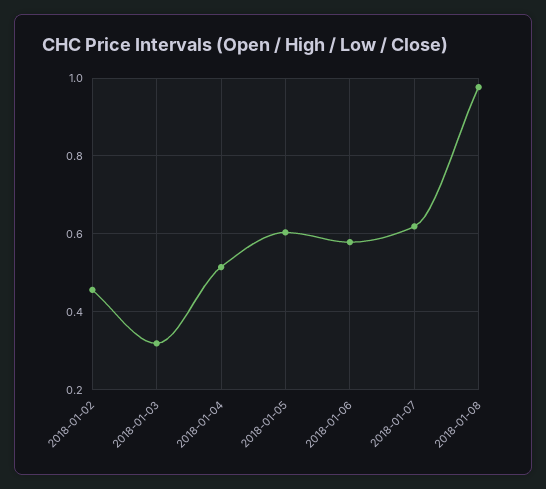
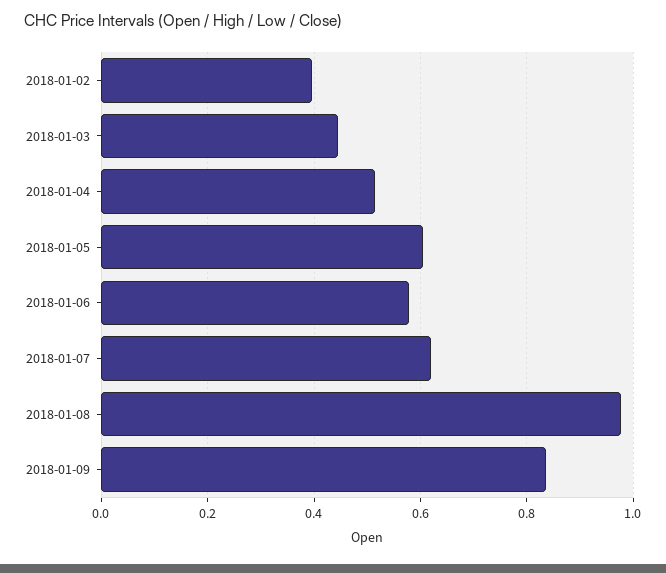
2018-01-02: 0.46 -> 0.4
2018-01-03: 0.32 -> 0.44
2018-01-09: none -> 0.84

